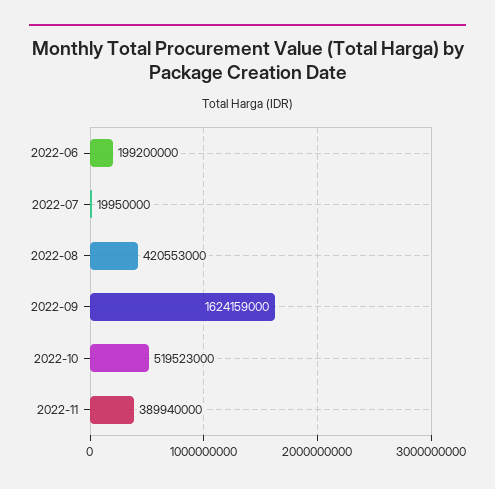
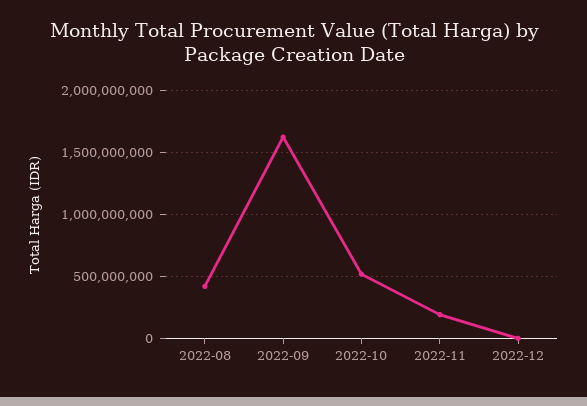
2022-06: 199200000 -> none
2022-07: 19950000 -> none
2022-11: 389940000 -> 200000000
2022-12: none -> 0

